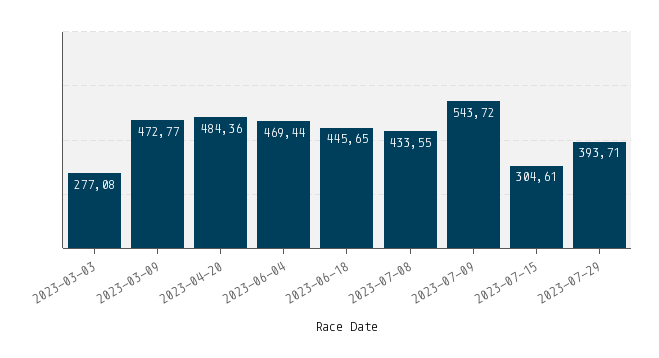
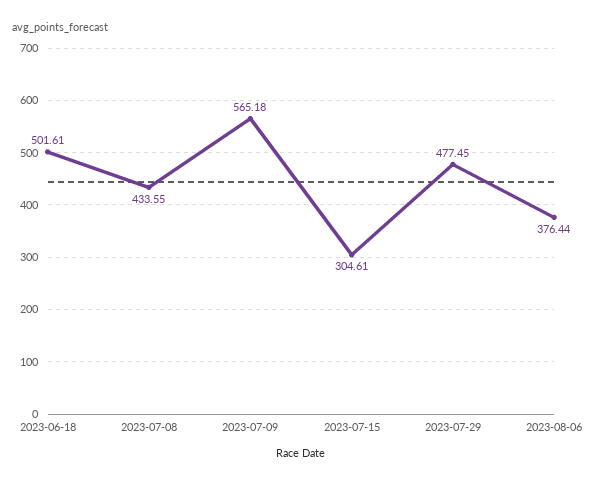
2023-03-03: 277.08 -> none
2023-03-09: 472.77 -> none
2023-04-20: 484.36 -> none
2023-06-04: 469.44 -> none
2023-06-18: 445.65 -> 501.61
2023-07-09: 543.72 -> 565.18
2023-07-29: 393.71 -> 477.45
2023-08-06: none -> 376.44

